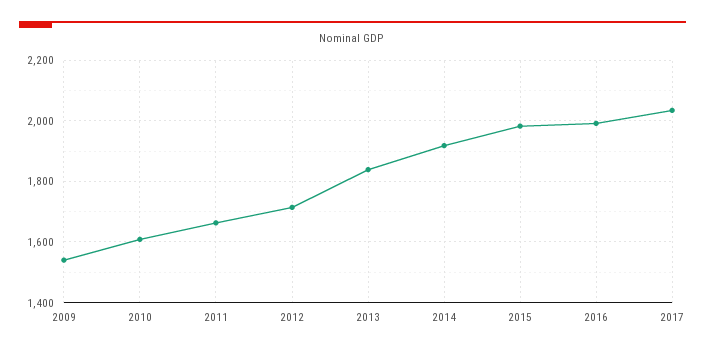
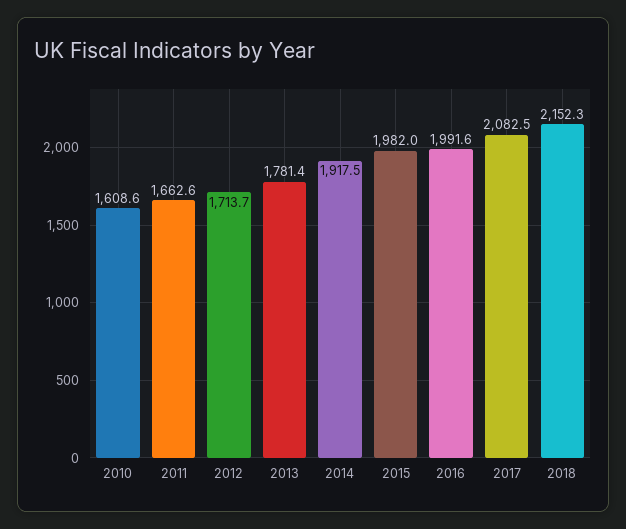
2009: 1540 -> none
2013: 1840 -> 1781.4
2017: 2040 -> 2082.5
2018: none -> 2152.3

